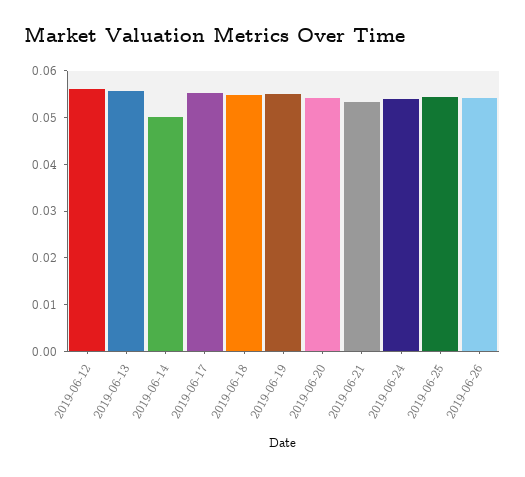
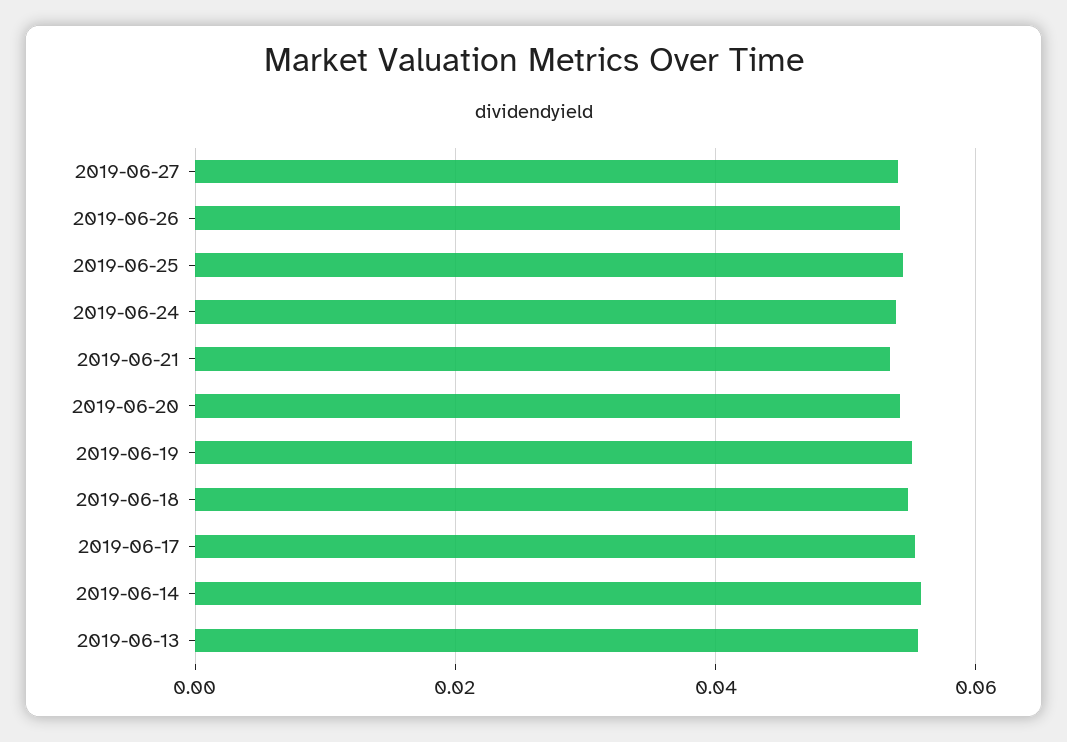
2019-06-12: 0.056 -> none
2019-06-14: 0.05 -> 0.056
2019-06-27: none -> 0.054

